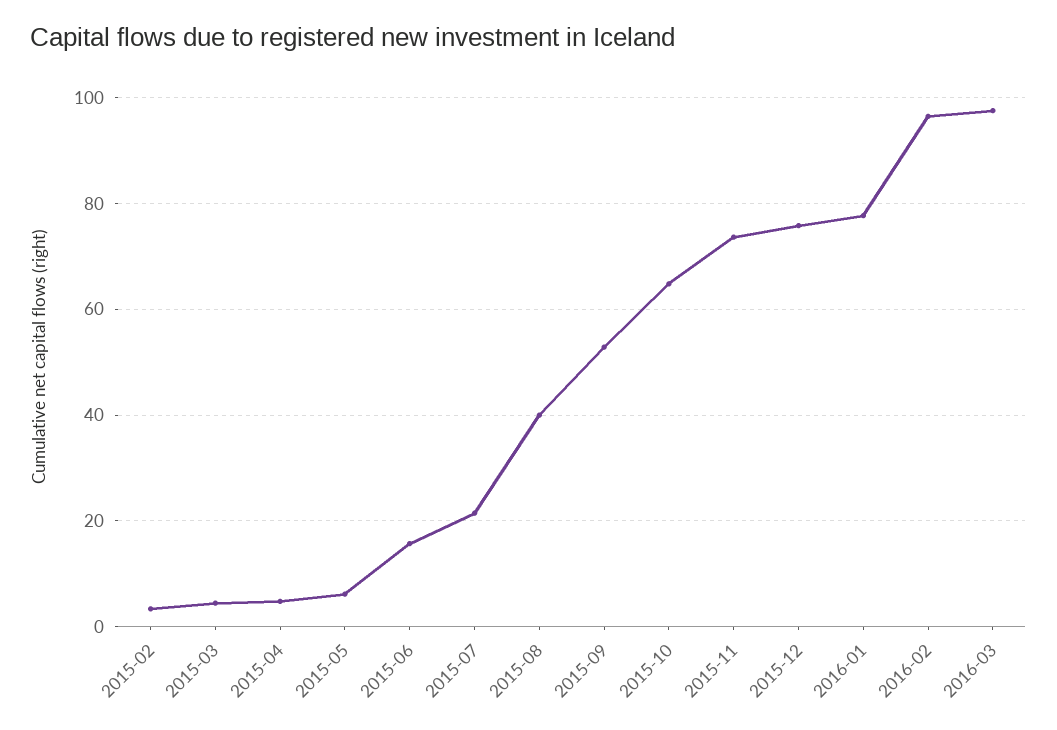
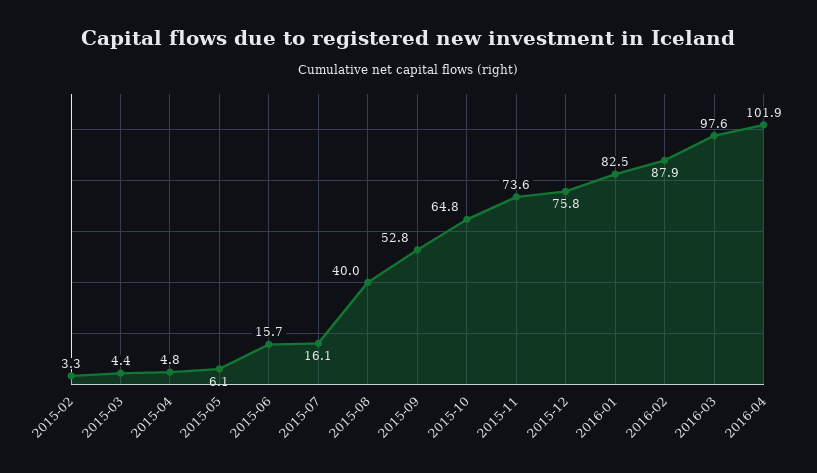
2015-07: 22 -> 16.1
2016-01: 78 -> 82.5
2016-02: 96 -> 87.9
2016-04: none -> 101.9

